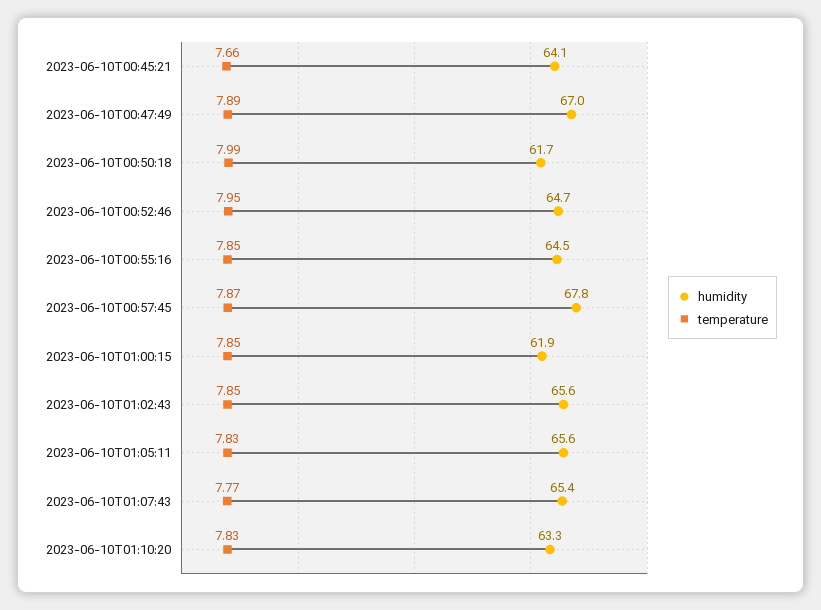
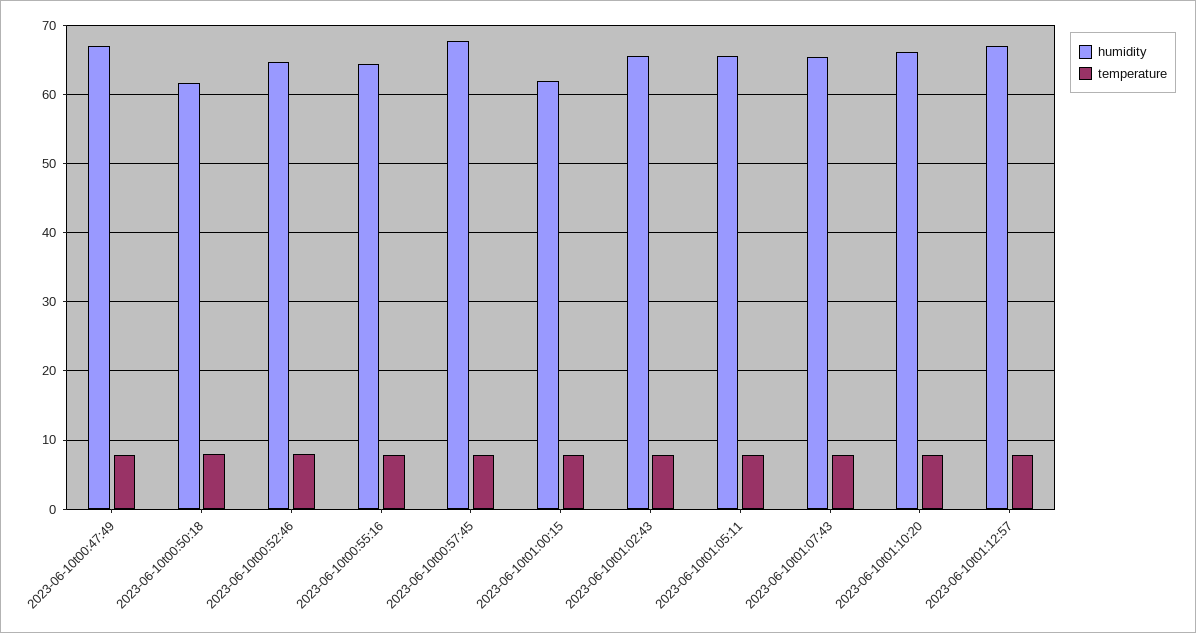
humidity, 2023-06-10T00:45:21: 64.1 -> none
temperature, 2023-06-10T00:45:21: 7.66 -> none
humidity, 2023-06-10T01:10:20: 63.3 -> 66
humidity, 2023-06-10t01:12:57: none -> 67
temperature, 2023-06-10t01:12:57: none -> 8

